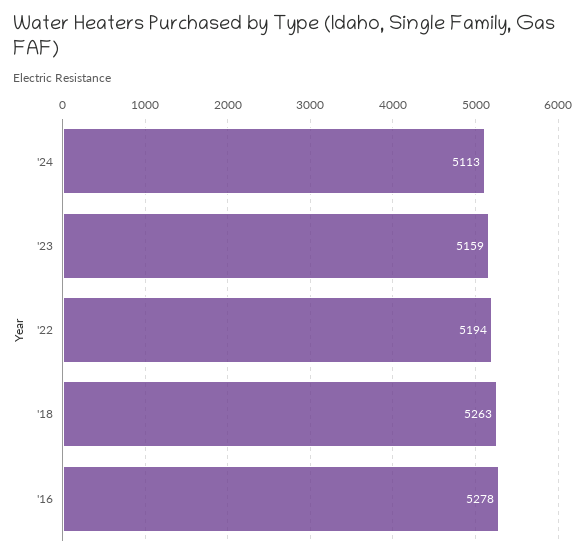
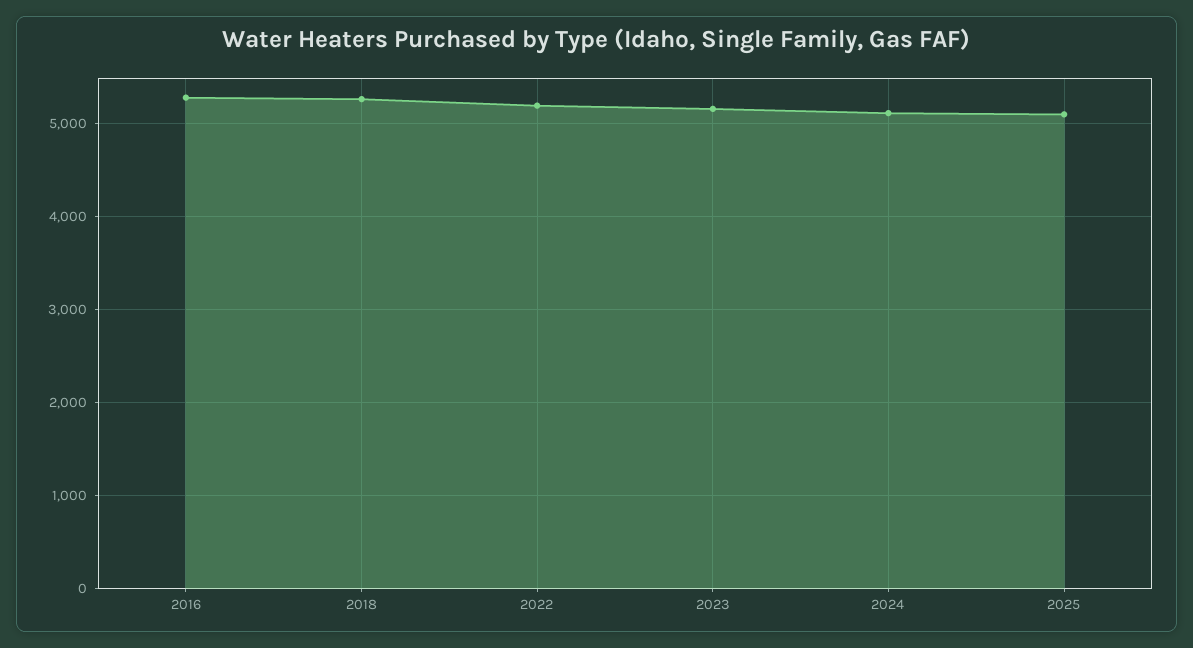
2025: none -> 5100

